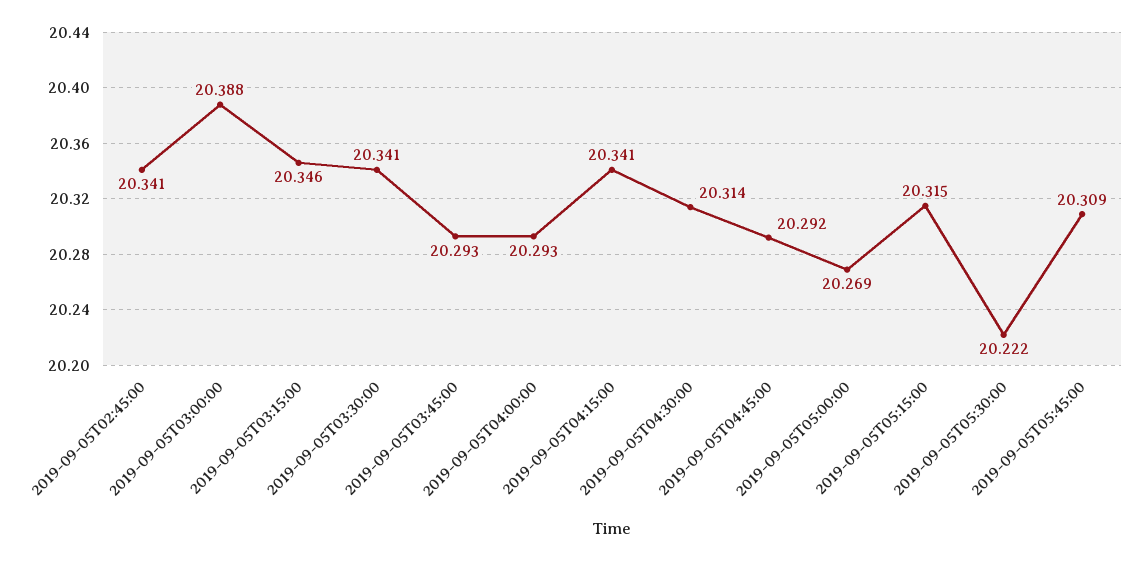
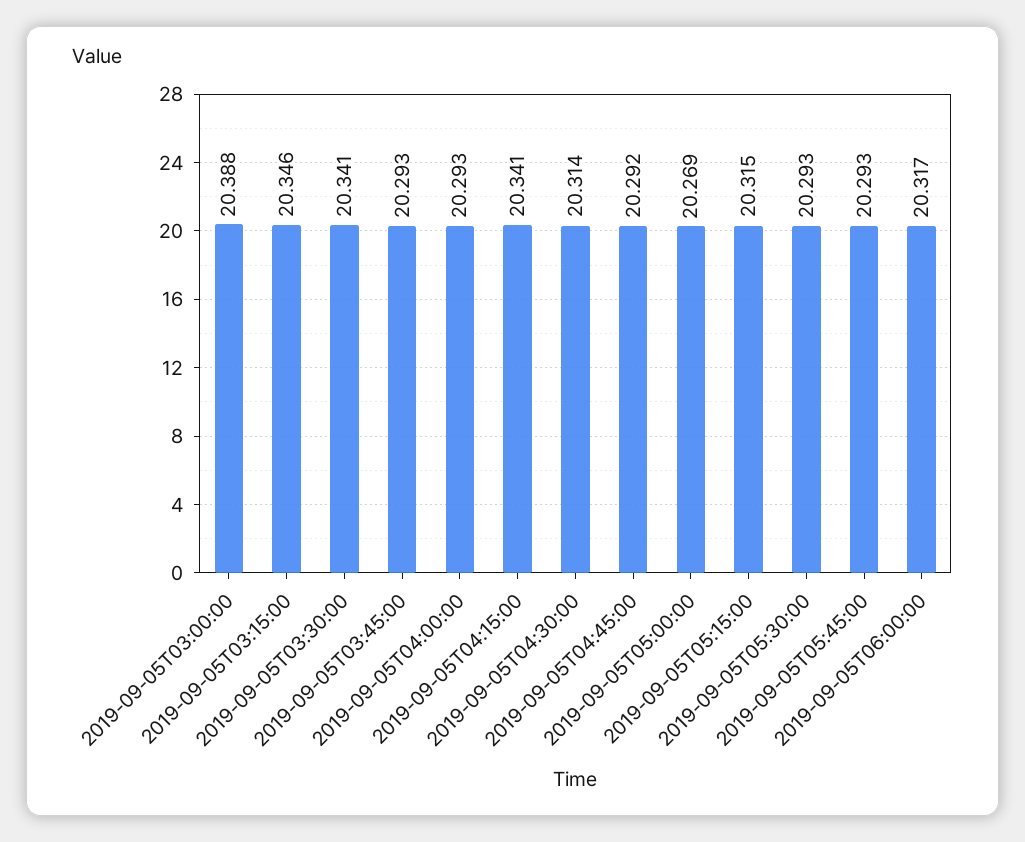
2019-09-05T02:45:00: 20.341 -> none
2019-09-05T05:30:00: 20.222 -> 20.293
2019-09-05T05:45:00: 20.309 -> 20.293
2019-09-05T06:00:00: none -> 20.317

